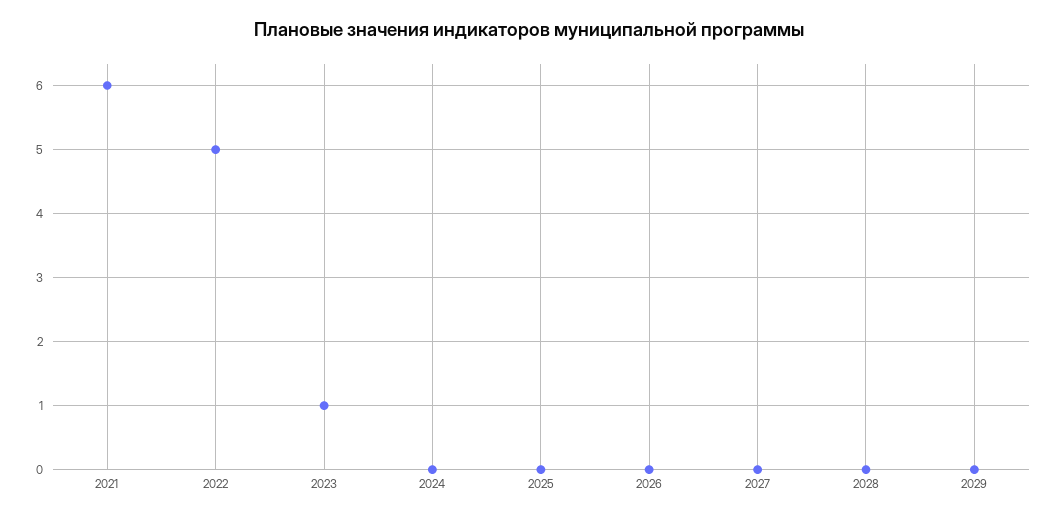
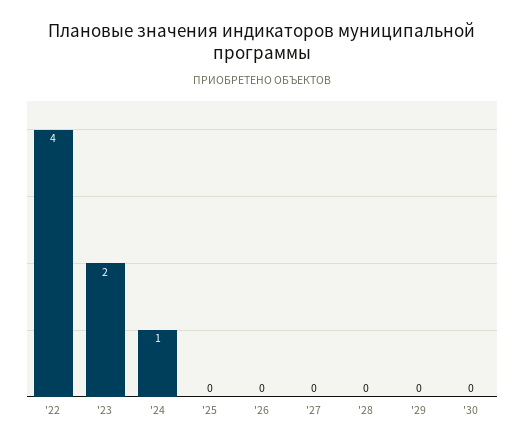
2021: 6 -> none
2022: 5 -> 4
2023: 1 -> 2
2024: 0 -> 1
'30: none -> 0

